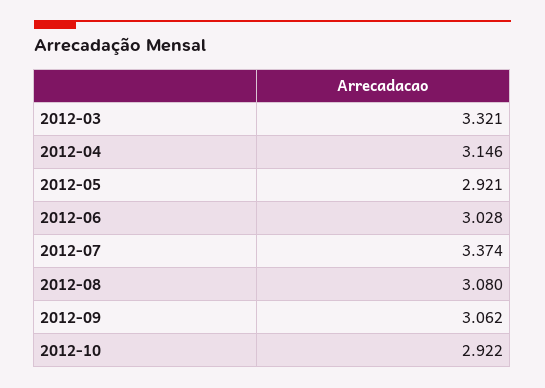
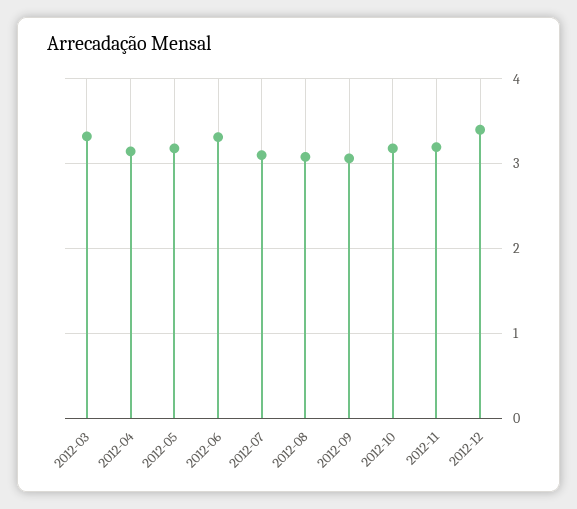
2012-05: 2.921 -> 3.2
2012-06: 3.028 -> 3.3
2012-07: 3.374 -> 3.1
2012-10: 2.922 -> 3.2
2012-11: none -> 3.2
2012-12: none -> 3.4

